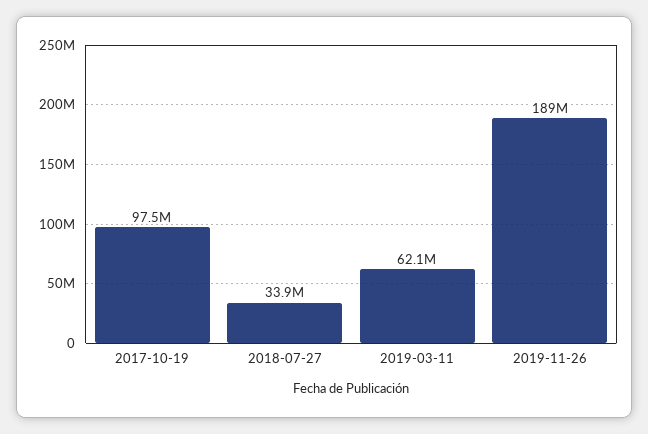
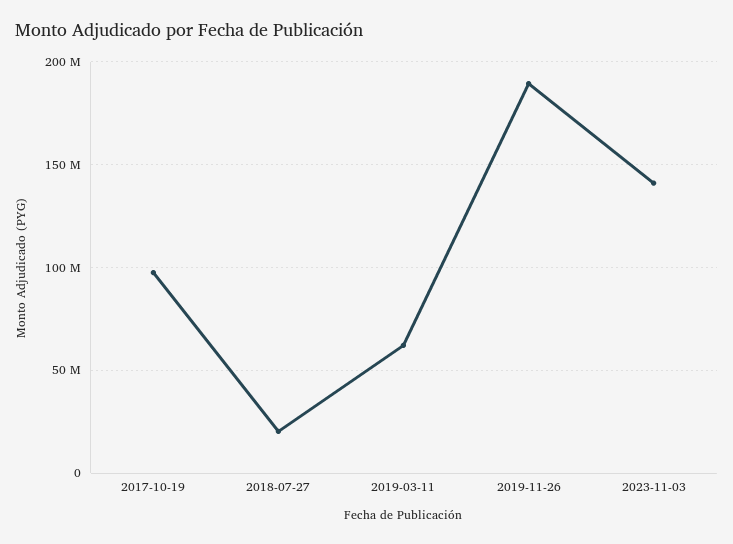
2018-07-27: 33900000 -> 20000000
2023-11-03: none -> 140000000

